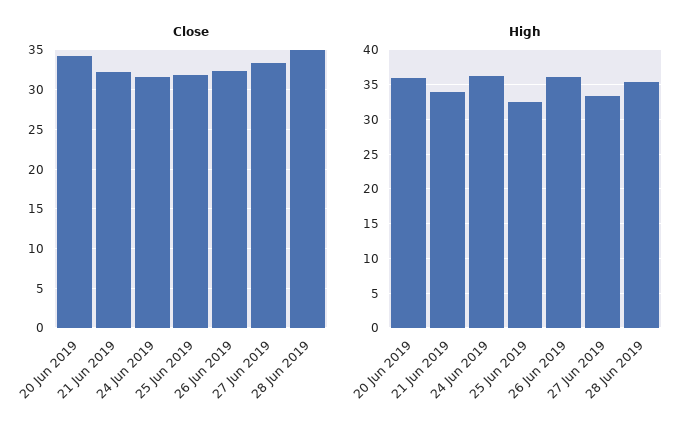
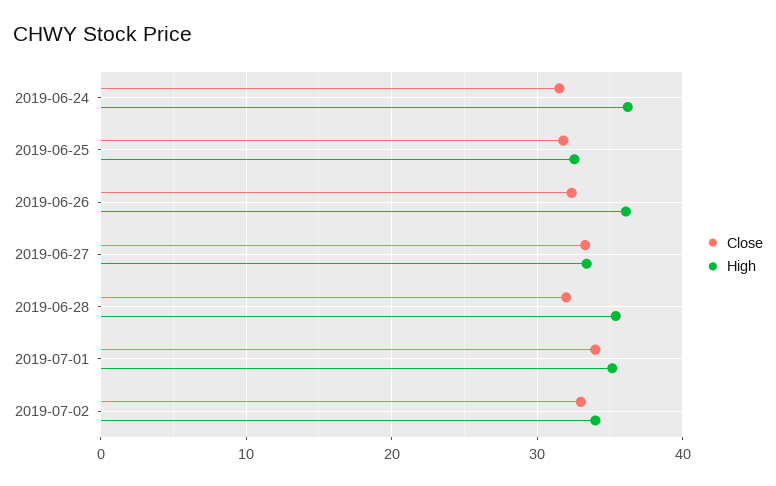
Close, 20 Jun 2019: 34 -> none
Close, 21 Jun 2019: 32 -> none
Close, 28 Jun 2019: 35 -> 32
High, 20 Jun 2019: 36 -> none
High, 21 Jun 2019: 34 -> none
Close, 2019-07-01: none -> 34
High, 2019-07-01: none -> 35
Close, 2019-07-02: none -> 33
High, 2019-07-02: none -> 34

